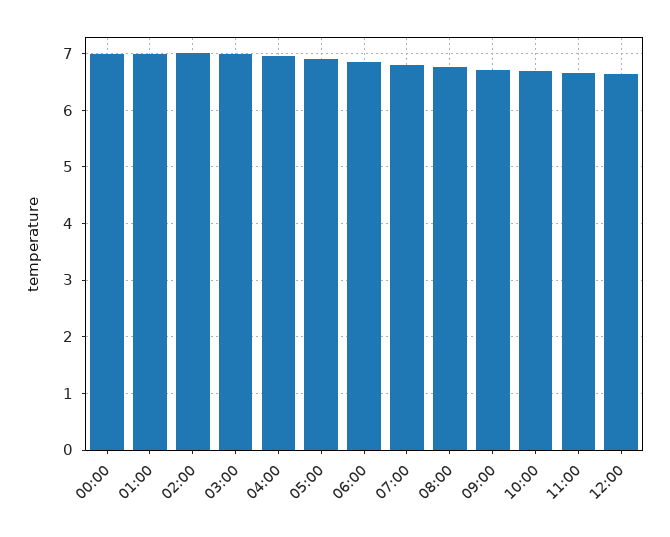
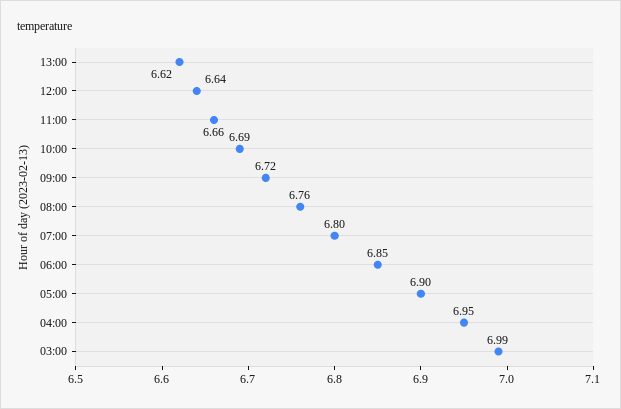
00:00: 7 -> none
01:00: 7 -> none
02:00: 7 -> none
13:00: none -> 6.62

